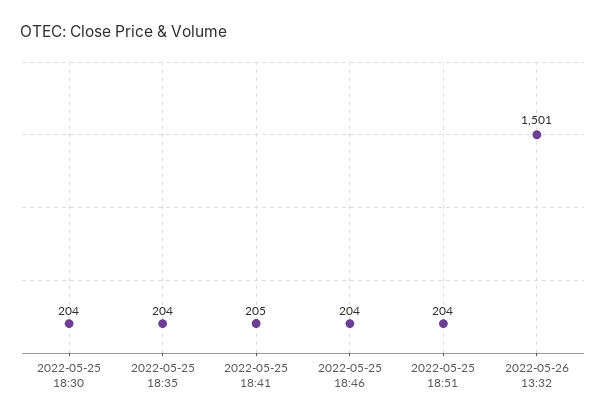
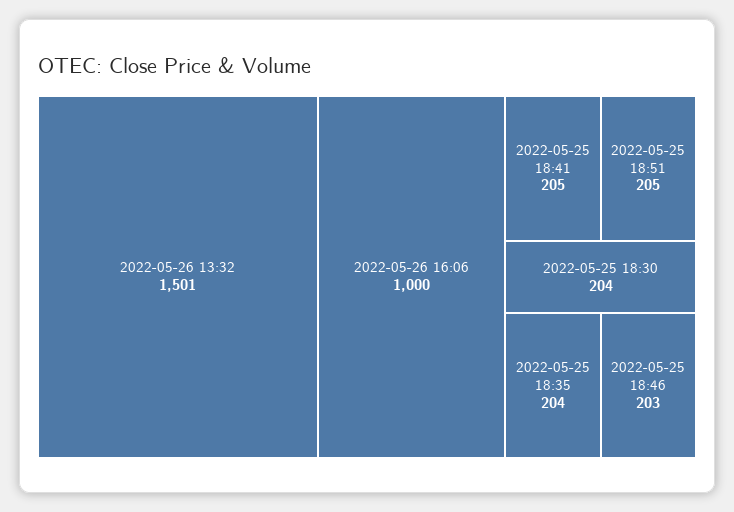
2022-05-25 18:46: 204 -> 203
2022-05-25 18:51: 204 -> 205
2022-05-26 16:06: none -> 1000

